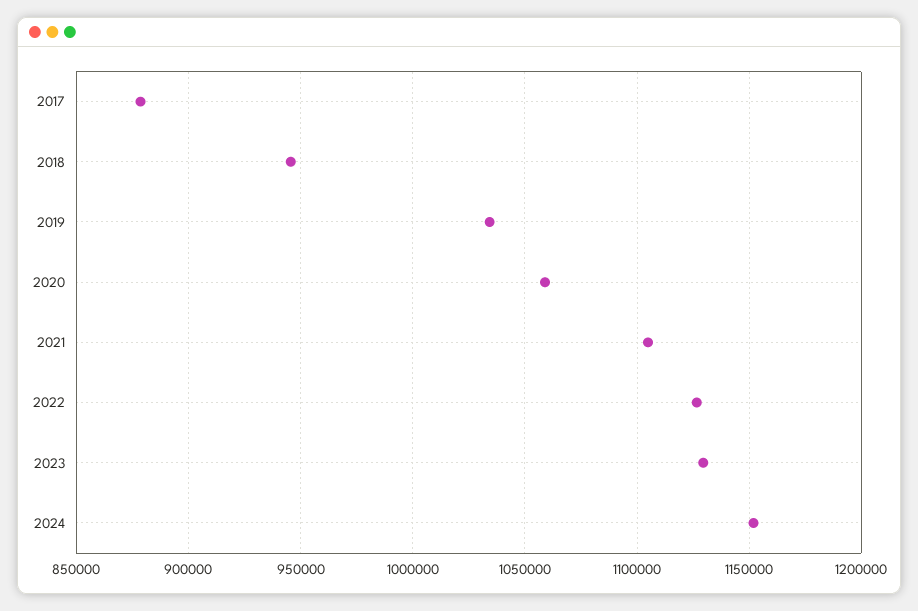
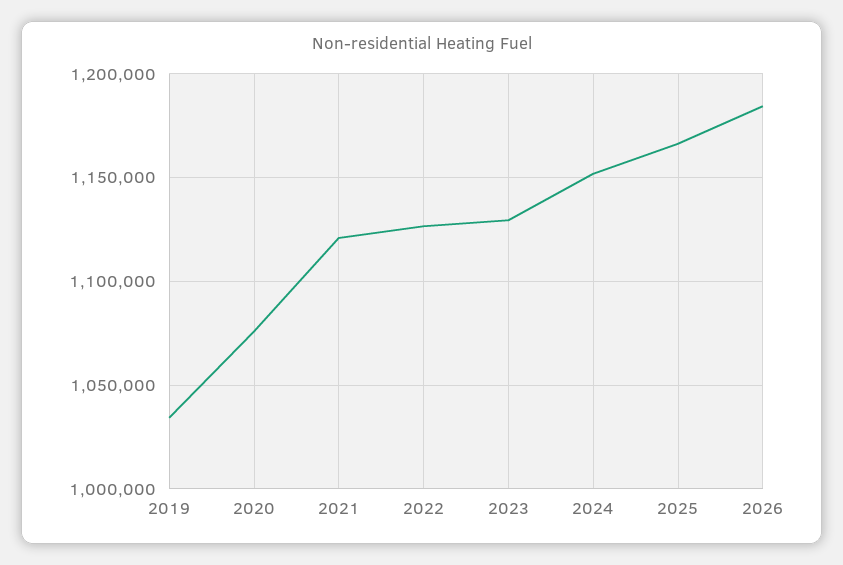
2017: 880000 -> none
2018: 945000 -> none
2020: 1060000 -> 1075000
2021: 1105000 -> 1120000
2025: none -> 1165000
2026: none -> 1185000

